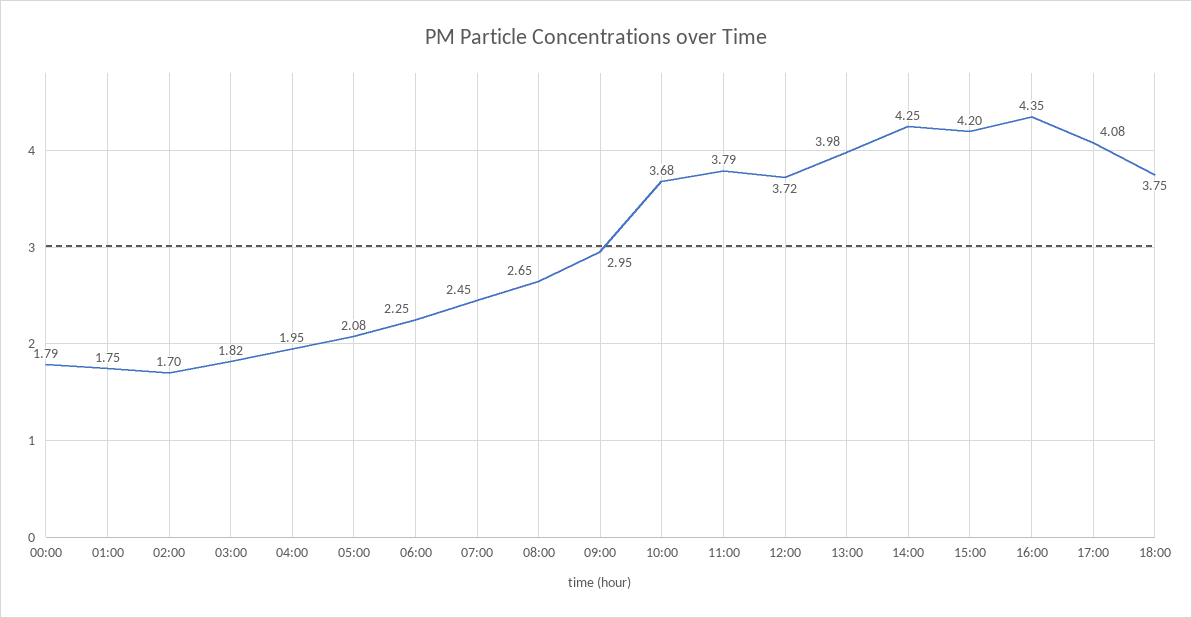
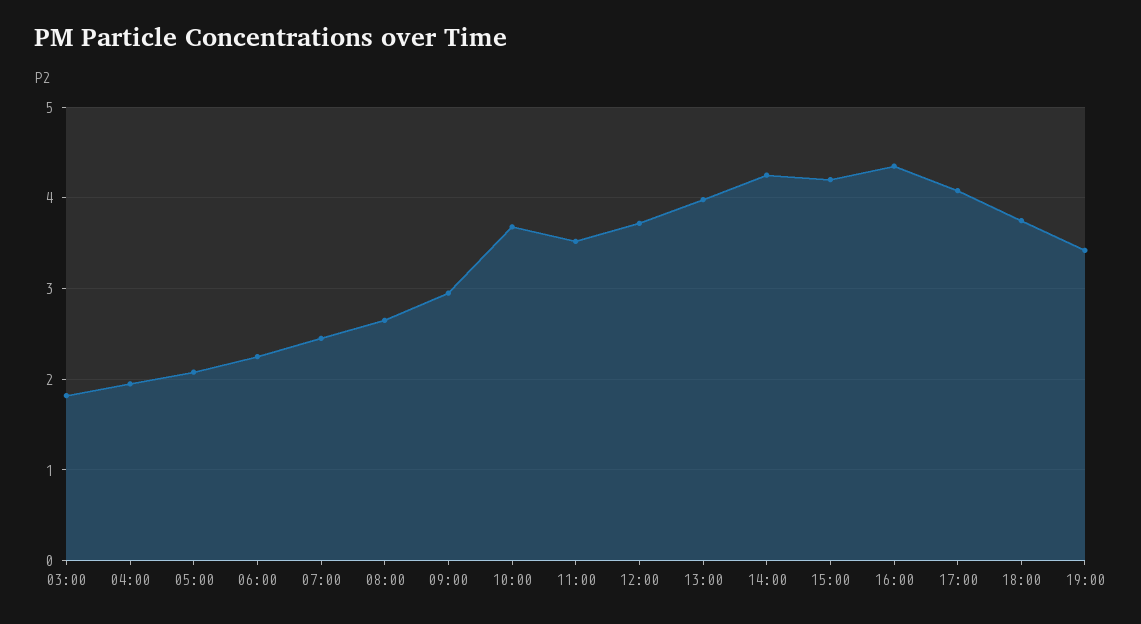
00:00: 1.79 -> none
01:00: 1.75 -> none
02:00: 1.7 -> none
11:00: 3.79 -> 3.5
19:00: none -> 3.4

